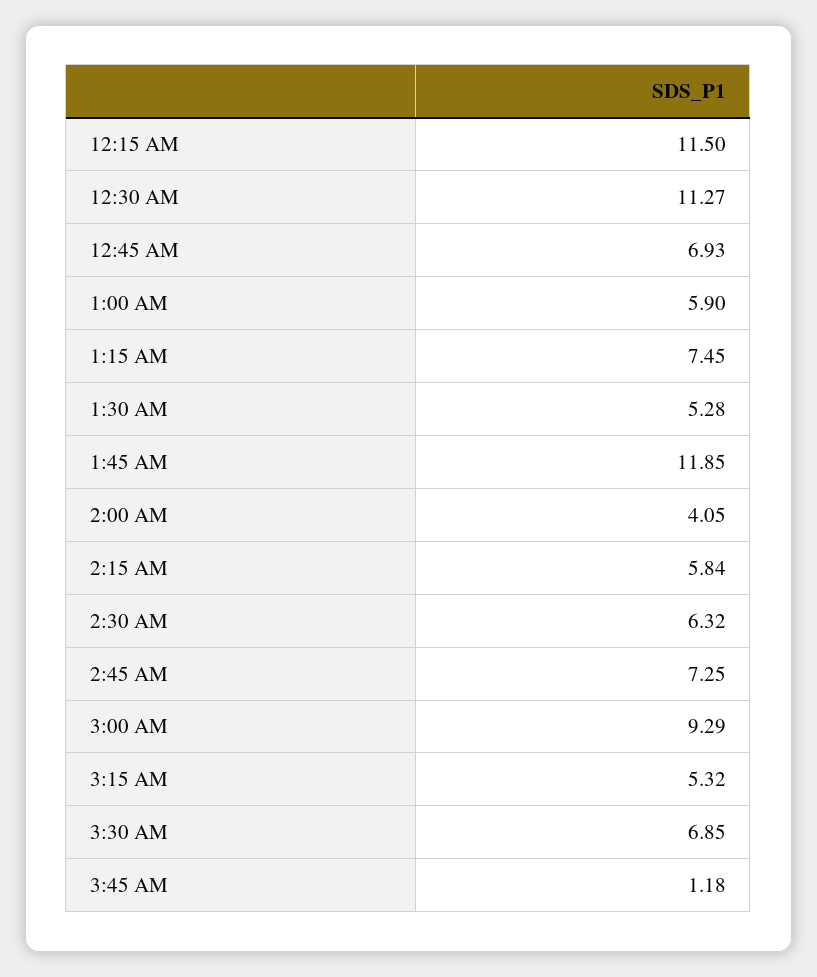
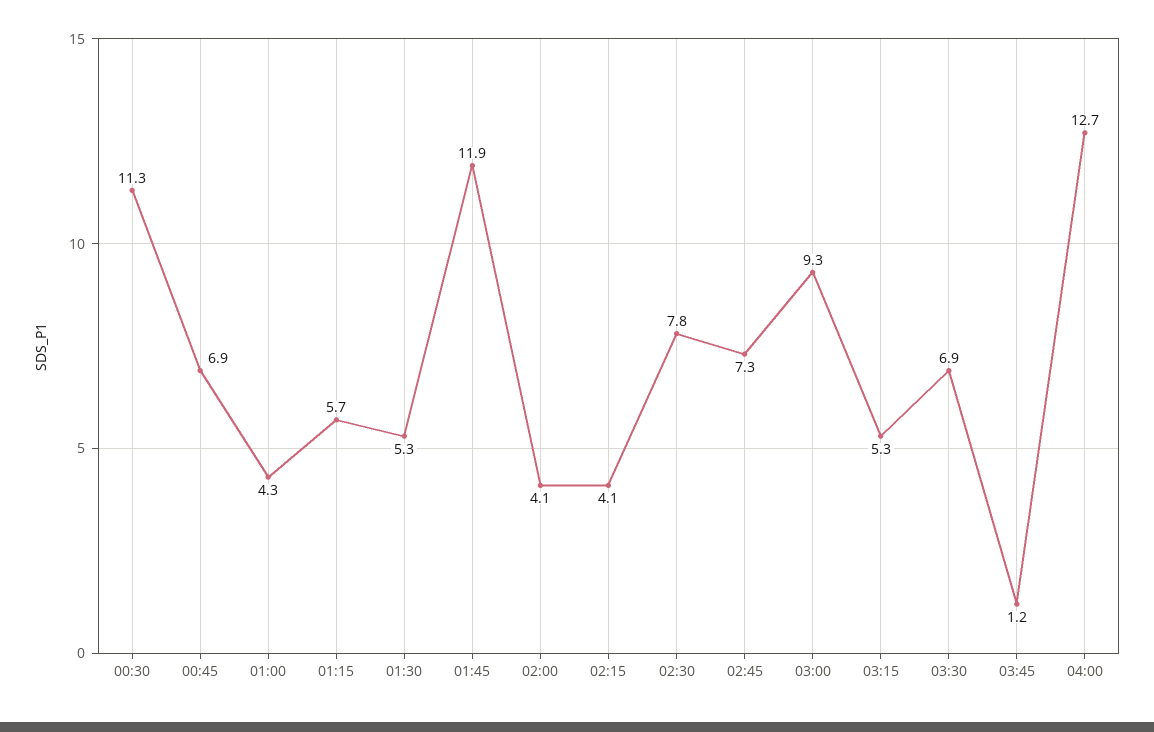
12:15 AM: 11.5 -> none
1:00 AM: 5.9 -> 4.3
1:15 AM: 7.45 -> 5.7
2:15 AM: 5.84 -> 4.1
2:30 AM: 6.32 -> 7.8
04:00: none -> 12.7

